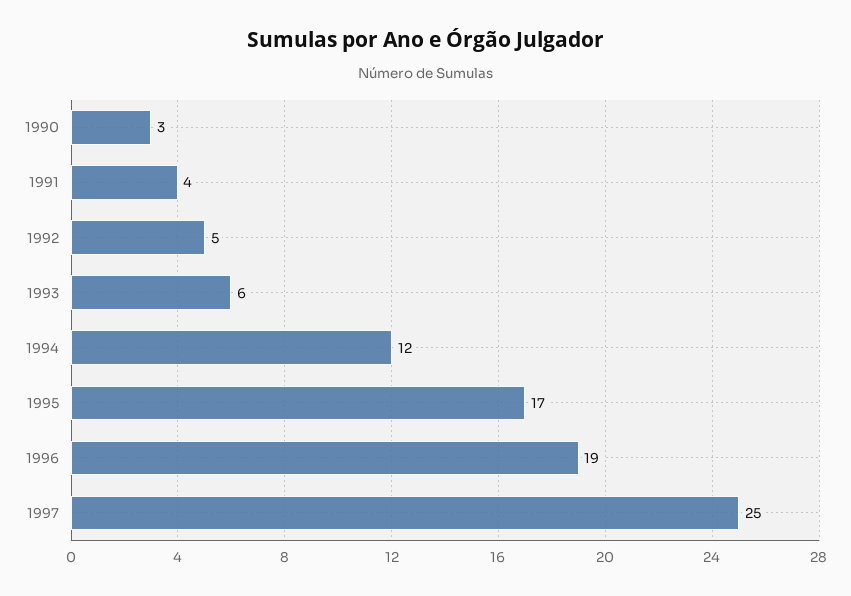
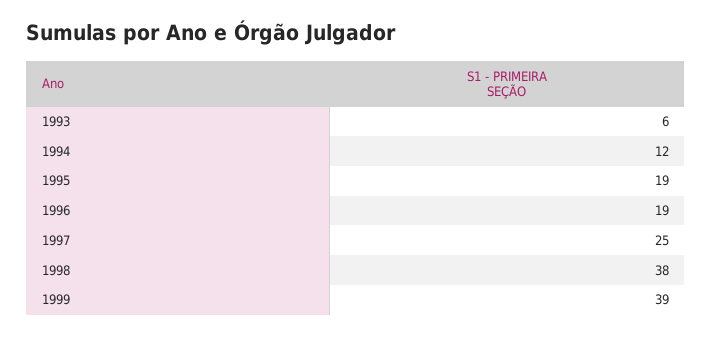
1990: 3 -> none
1991: 4 -> none
1992: 5 -> none
1995: 17 -> 19
1998: none -> 38
1999: none -> 39

